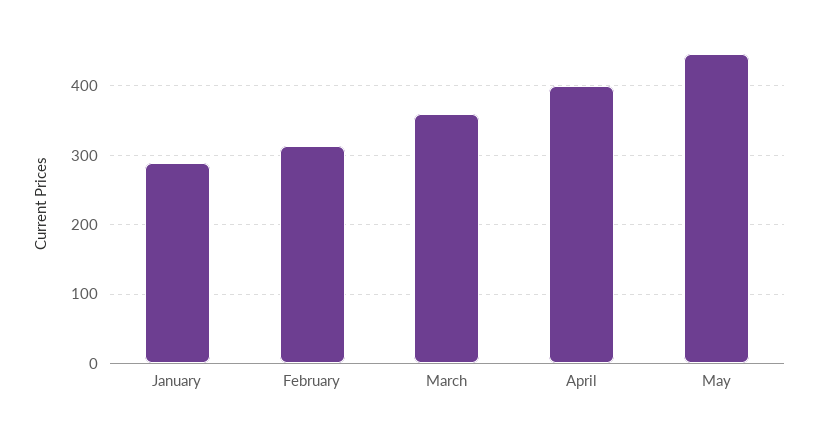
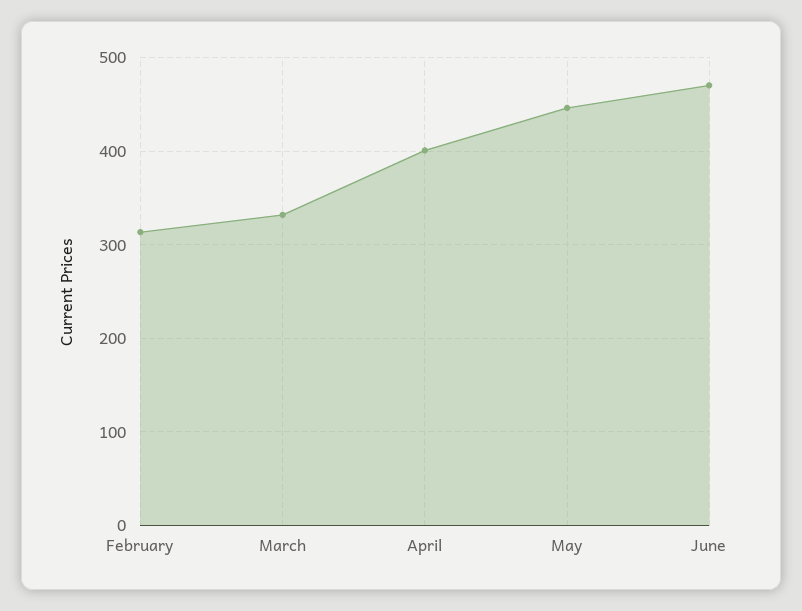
January: 290 -> none
March: 360 -> 330
June: none -> 470

